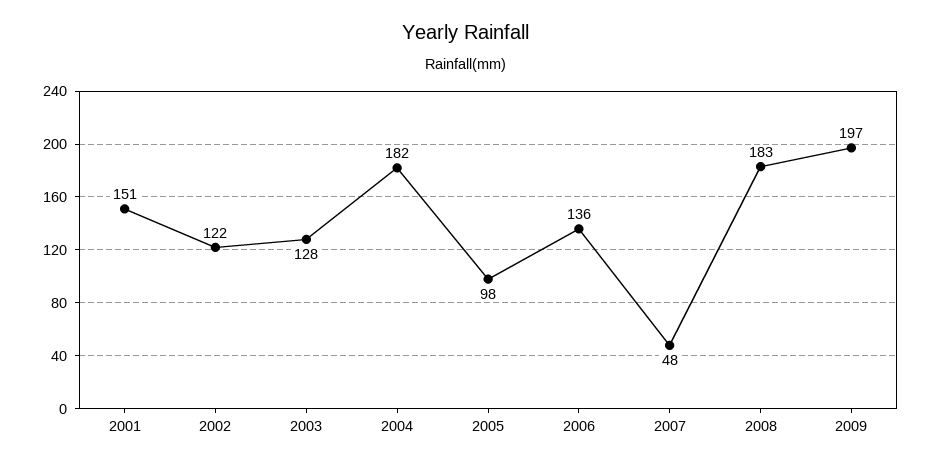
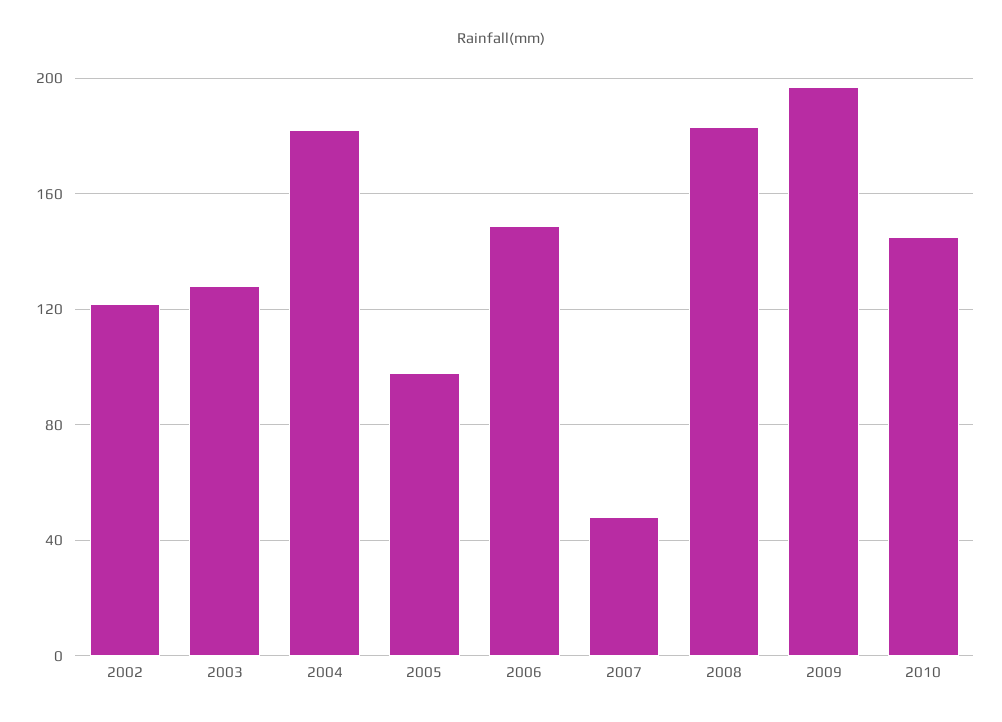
2001: 151 -> none
2006: 136 -> 150
2010: none -> 145

